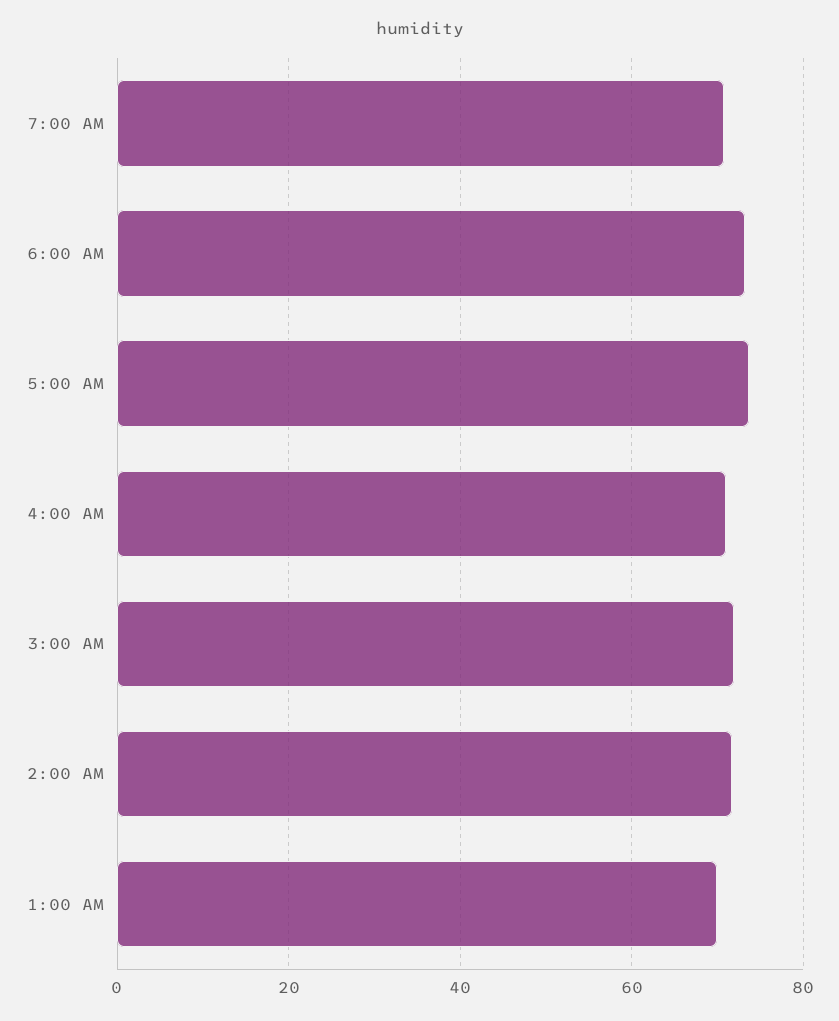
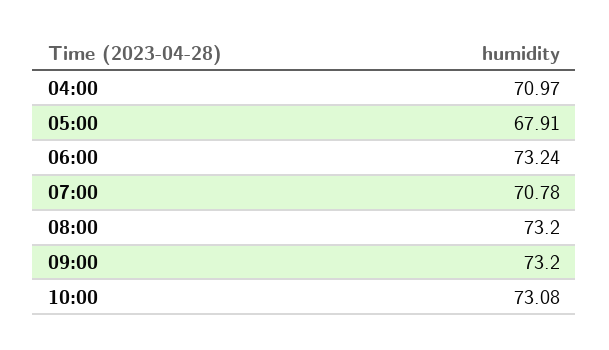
5:00 AM: 74 -> 67.91
3:00 AM: 72 -> none
2:00 AM: 72 -> none
1:00 AM: 70 -> none
08:00: none -> 73.2
09:00: none -> 73.2
10:00: none -> 73.08

